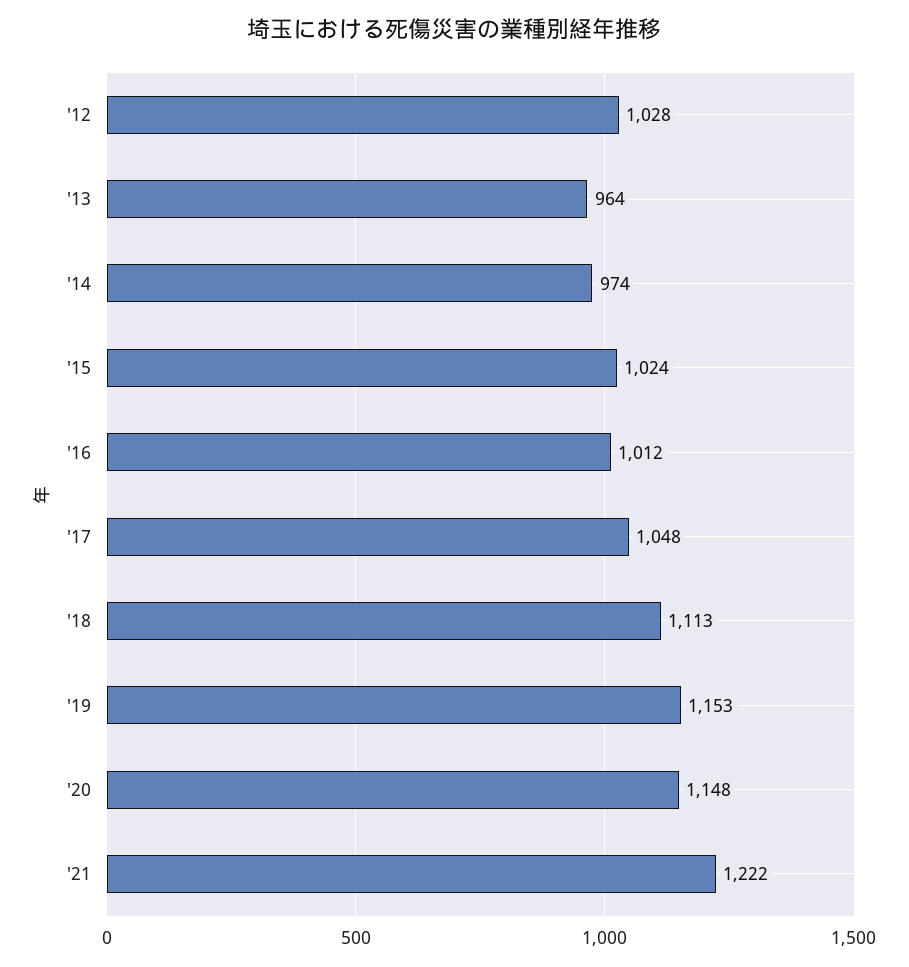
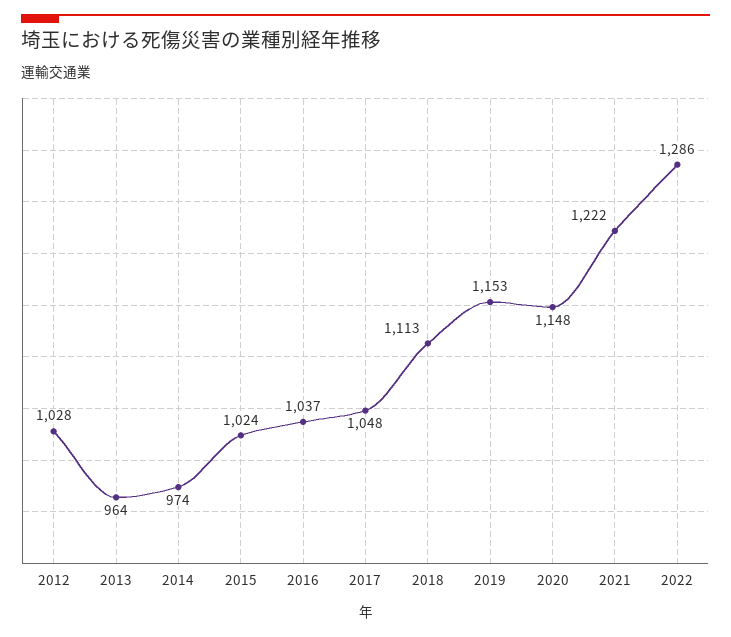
'16: 1012 -> 1037
2022: none -> 1286

